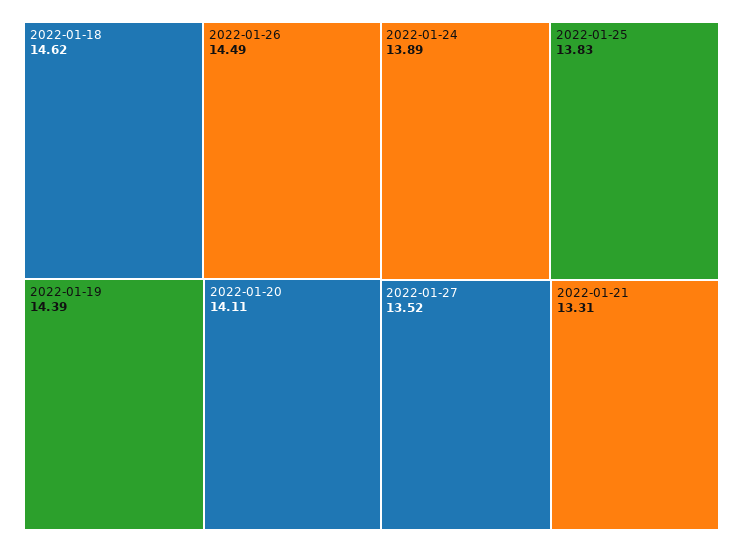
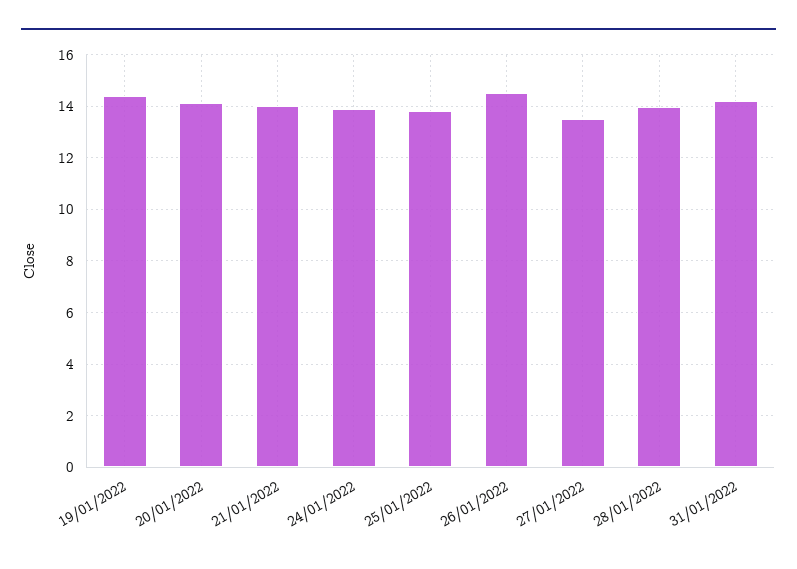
2022-01-18: 14.62 -> none
2022-01-21: 13.31 -> 14
28/01/2022: none -> 14
31/01/2022: none -> 14.25

